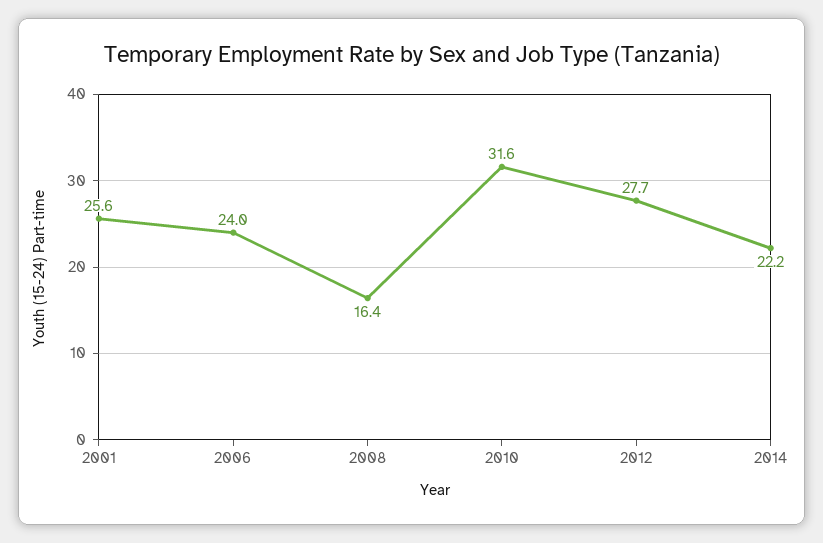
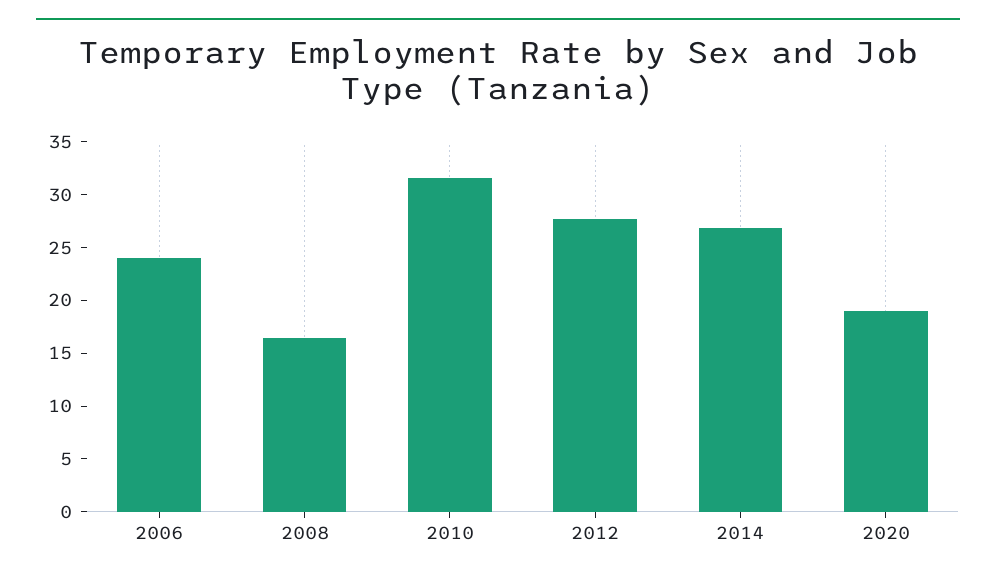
2001: 25.6 -> none
2014: 22.2 -> 27
2020: none -> 19

